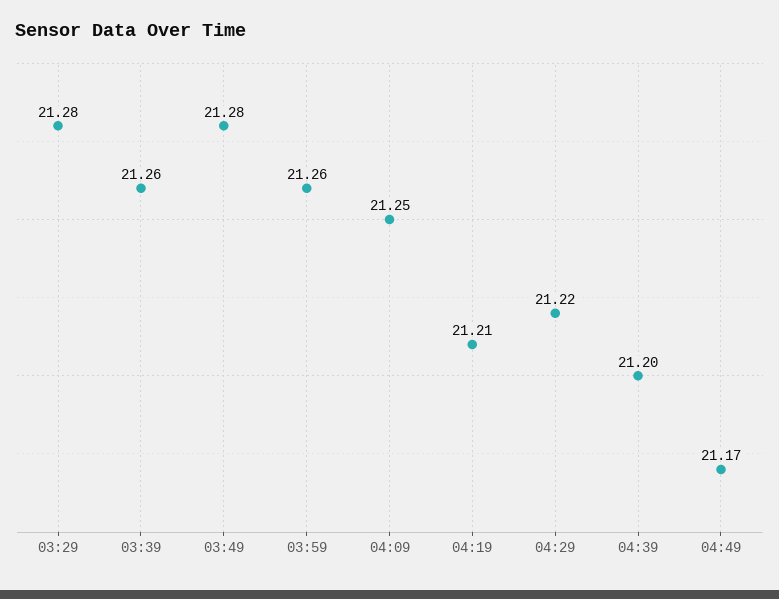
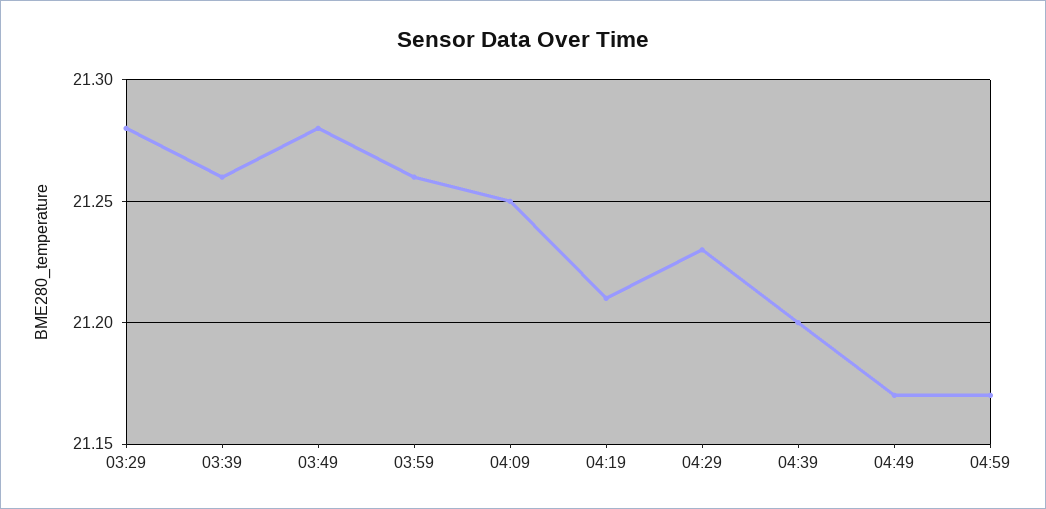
04:29: 21.22 -> 21.23
04:59: none -> 21.17

